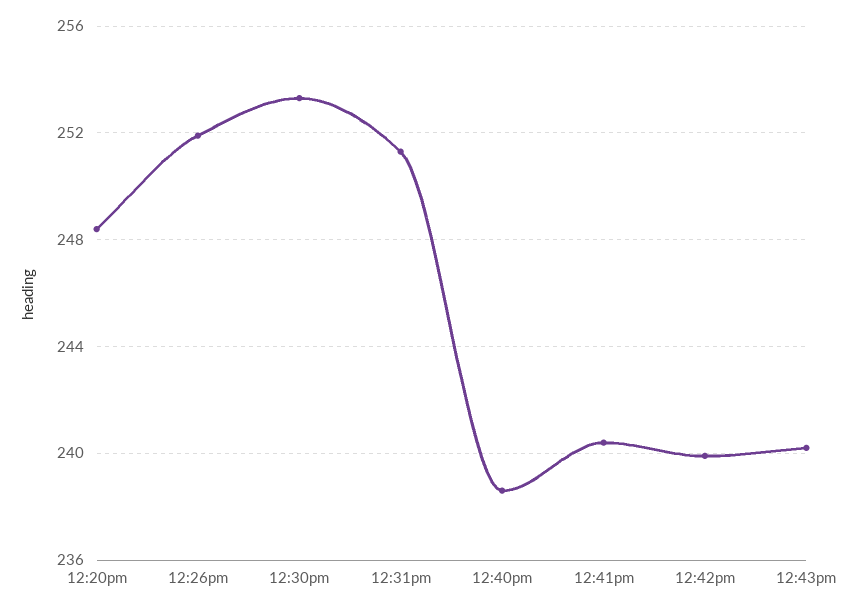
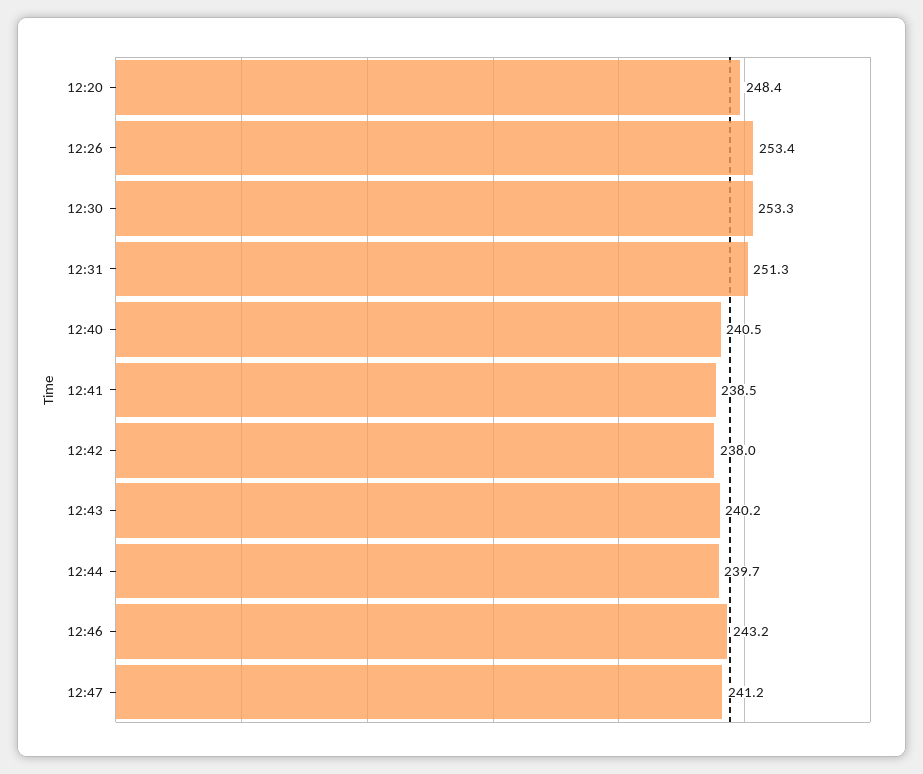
12:26pm: 252 -> 253.4
12:40pm: 238.5 -> 240.5
12:41pm: 240.5 -> 238.5
12:42pm: 240 -> 238
12:44: none -> 239.7
12:46: none -> 243.2
12:47: none -> 241.2

